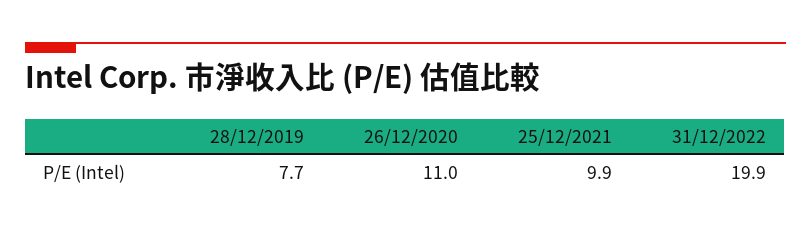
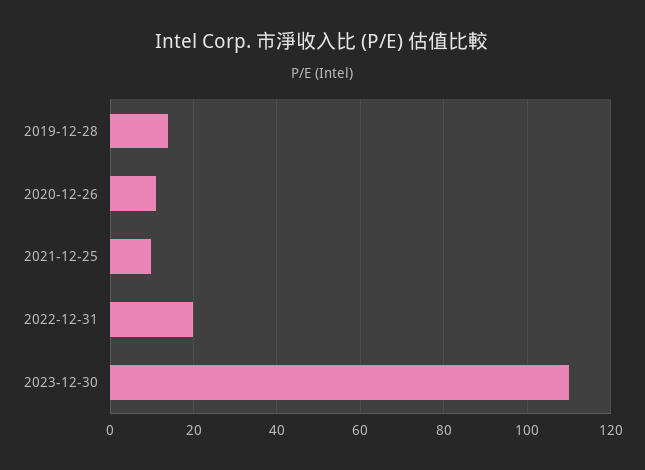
28/12/2019: 7.7 -> 14
2023-12-30: none -> 110

